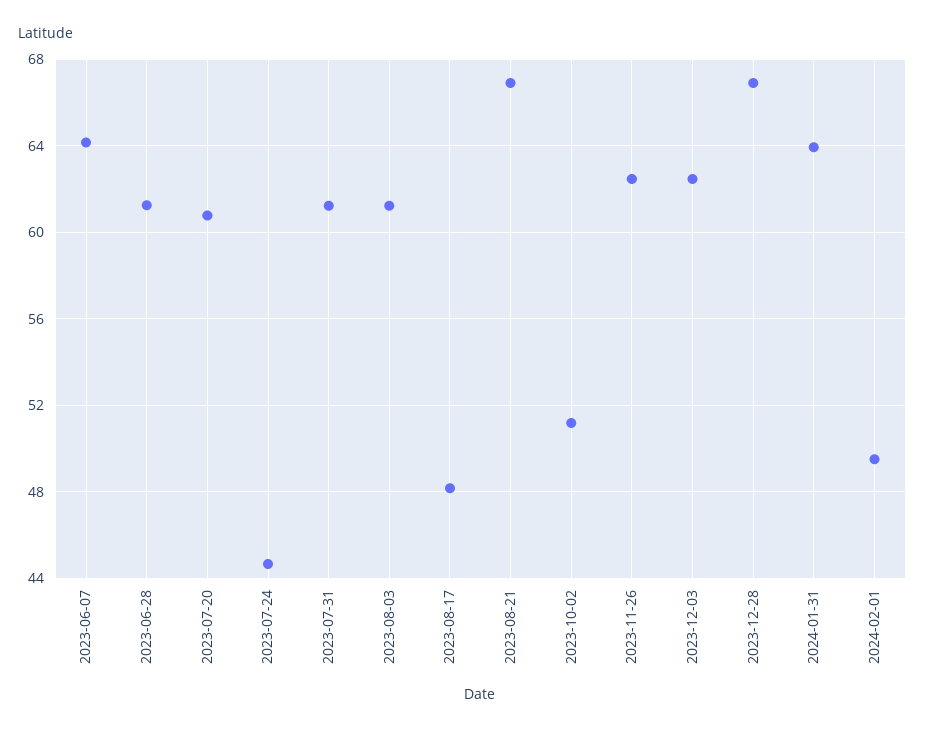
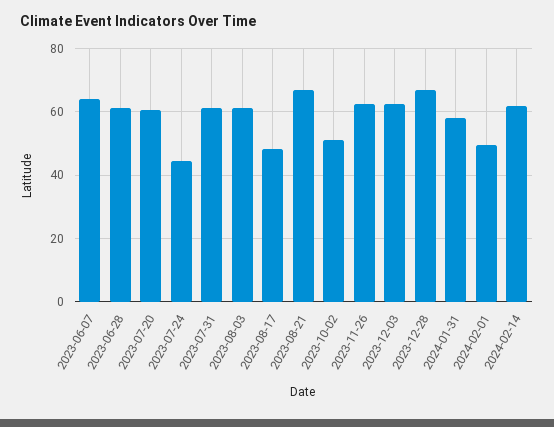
2024-01-31: 64 -> 58
2024-02-14: none -> 62

